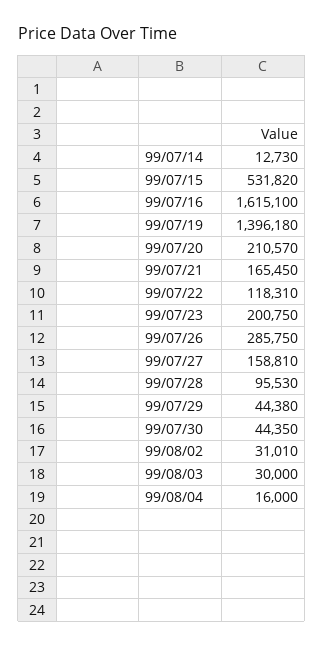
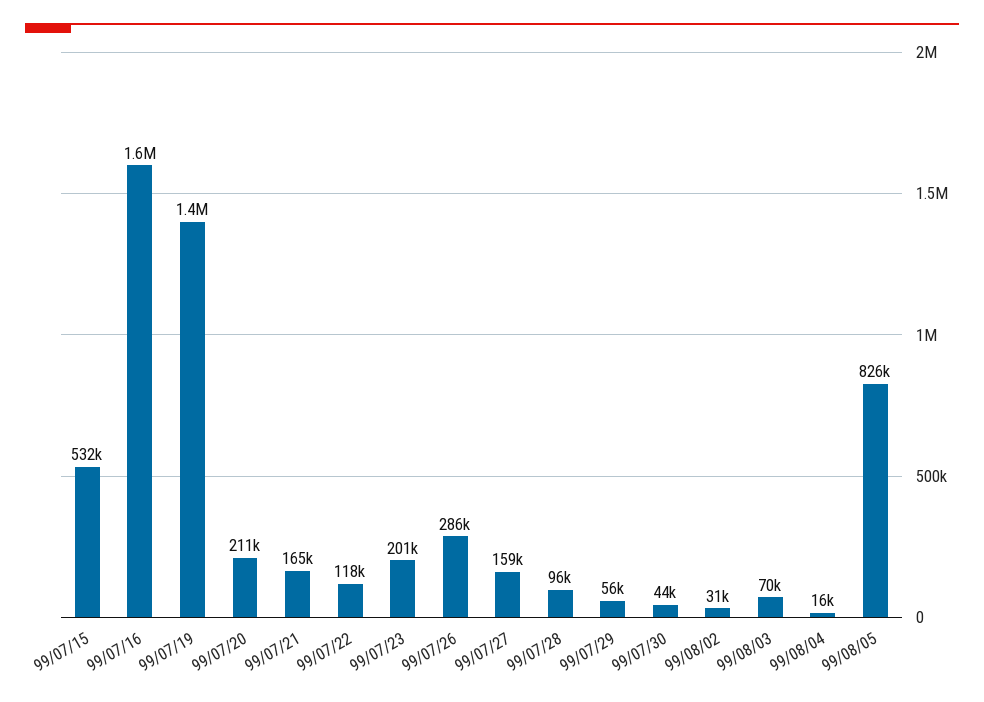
99/07/14: 12730 -> none
99/07/29: 44380 -> 56000
99/08/03: 30000 -> 70000
99/08/05: none -> 826000

